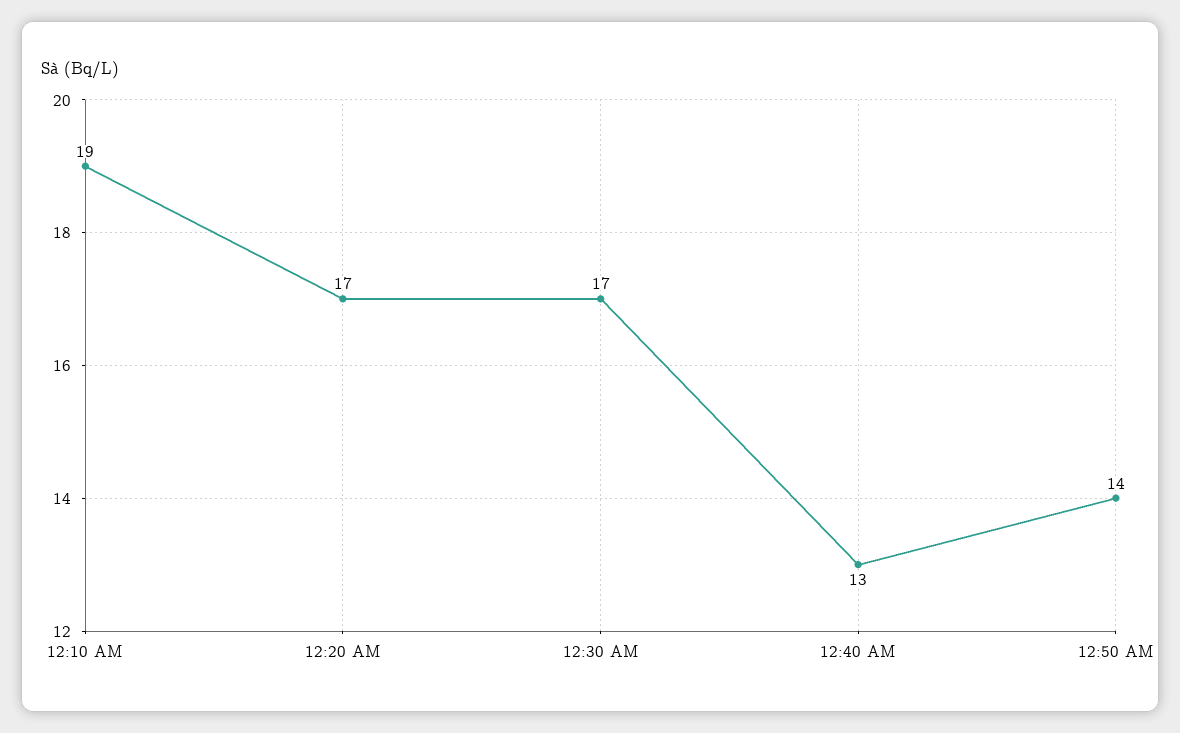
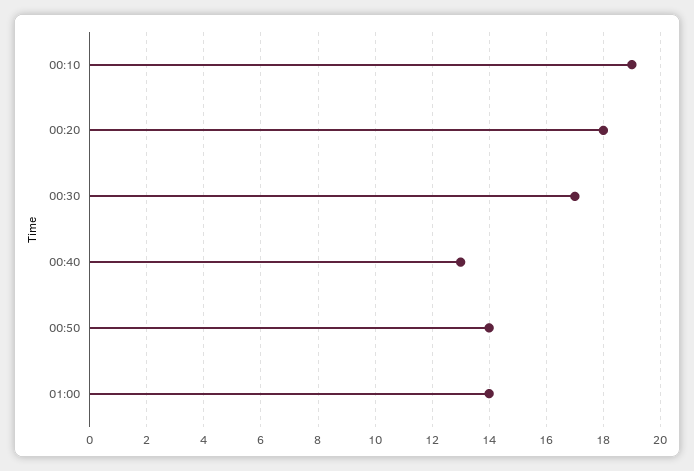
12:20 AM: 17 -> 18
01:00: none -> 14

